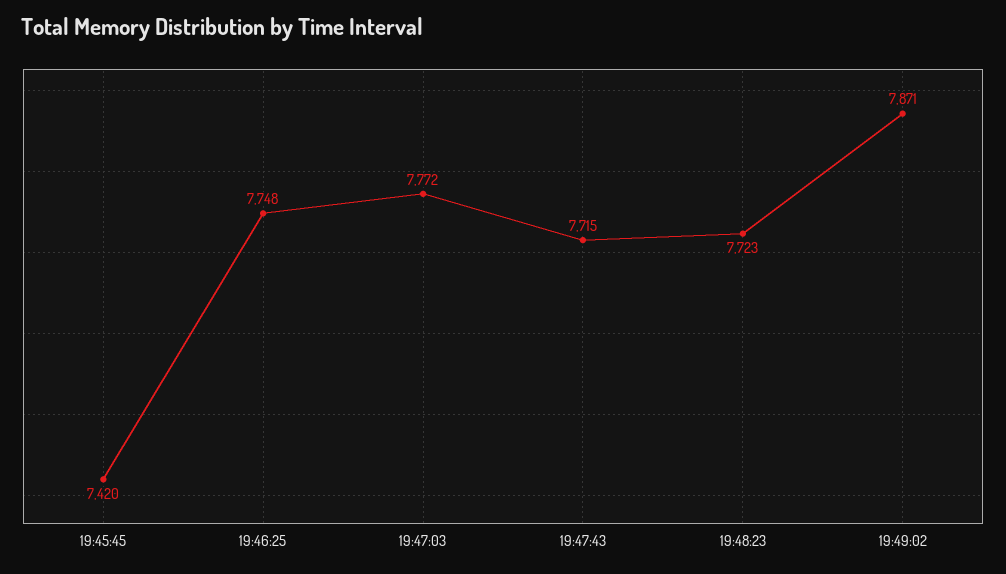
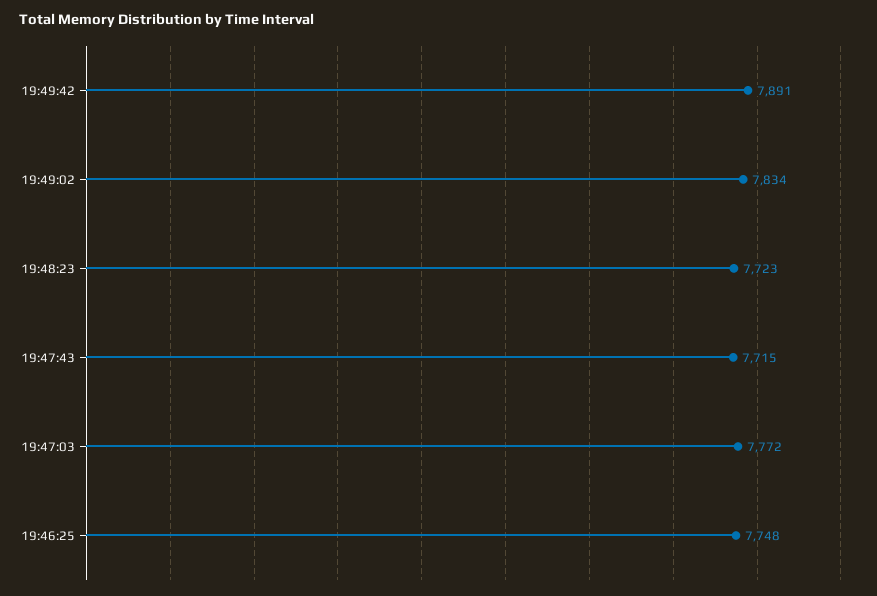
19:45:45: 7420 -> none
19:49:02: 7871 -> 7834
19:49:42: none -> 7891

